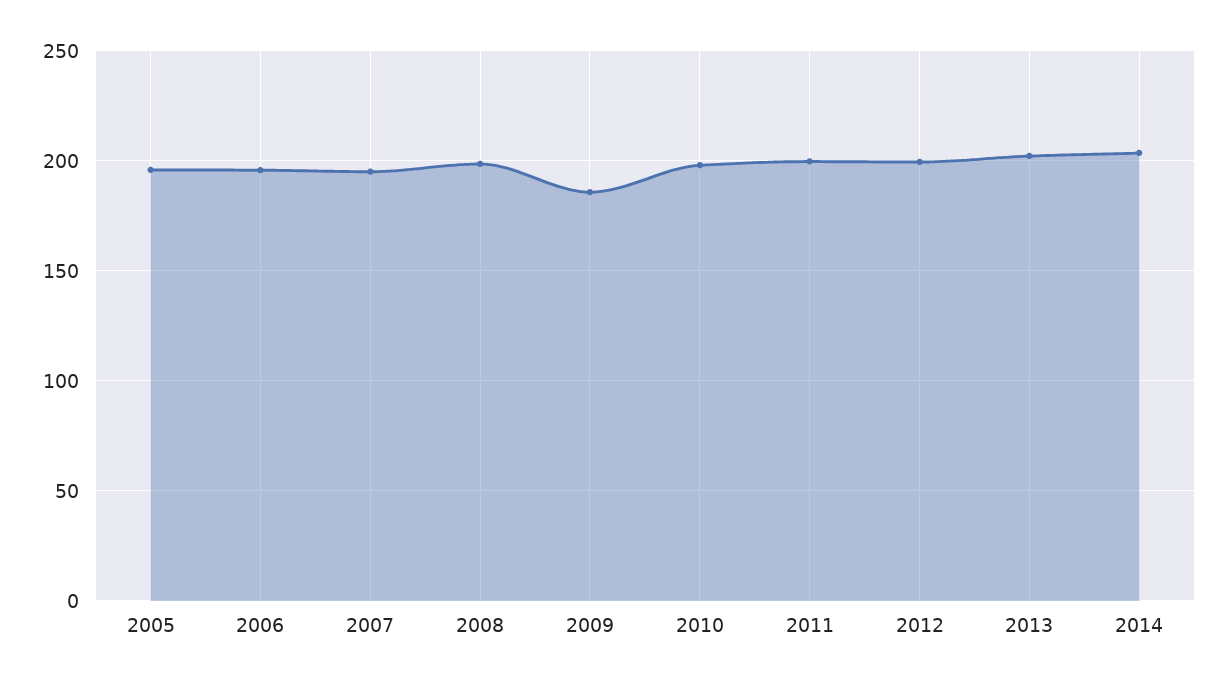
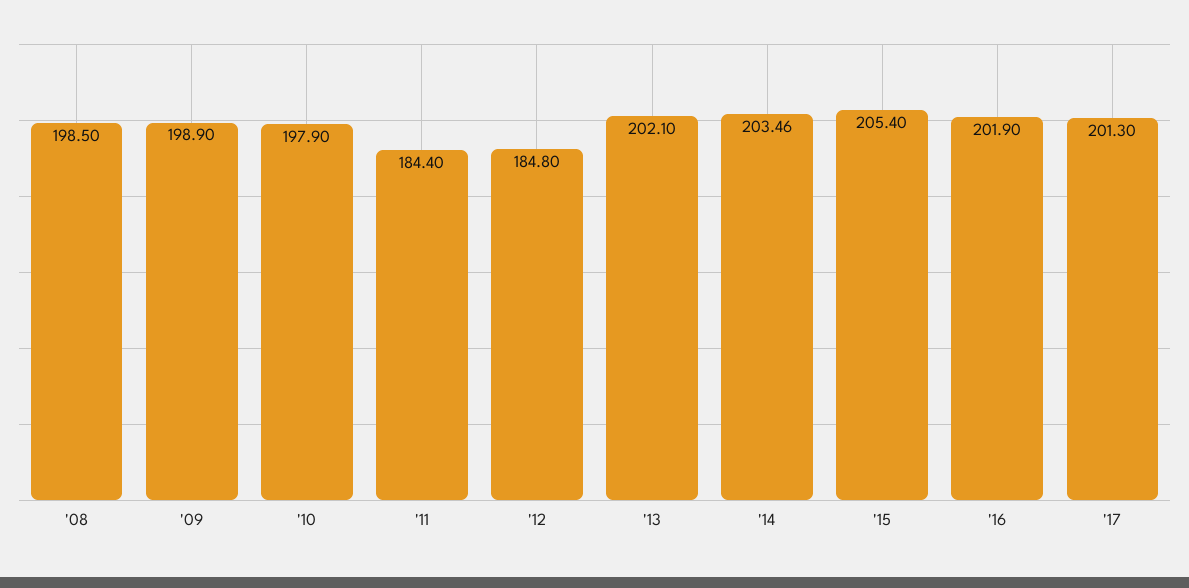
2005: 195 -> none
2006: 195 -> none
2007: 195 -> none
2009: 185 -> 198.9
2011: 200 -> 184.4
2012: 200 -> 184.8
'15: none -> 205.4
'16: none -> 201.9
'17: none -> 201.3

